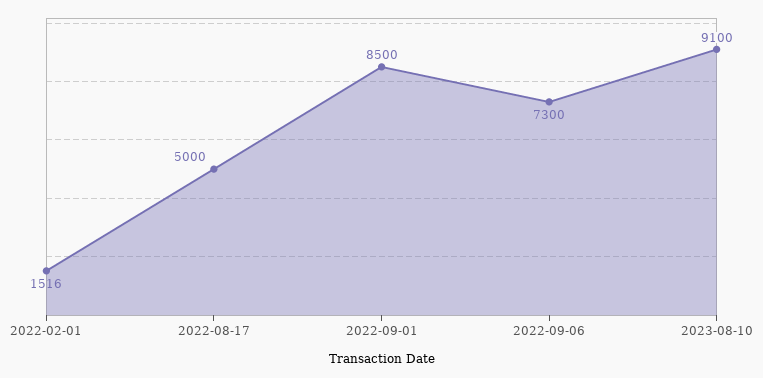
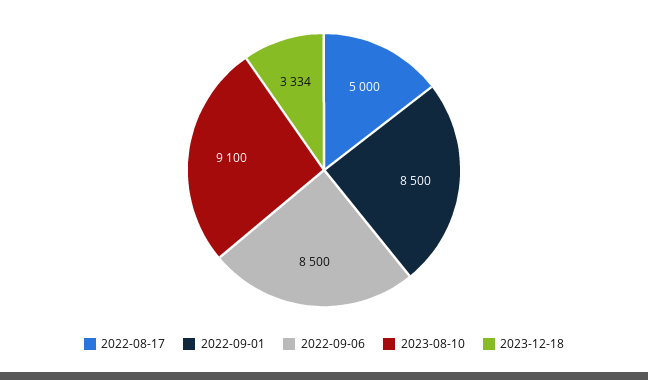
2022-02-01: 1516 -> none
2022-09-06: 7300 -> 8500
2023-12-18: none -> 3334

